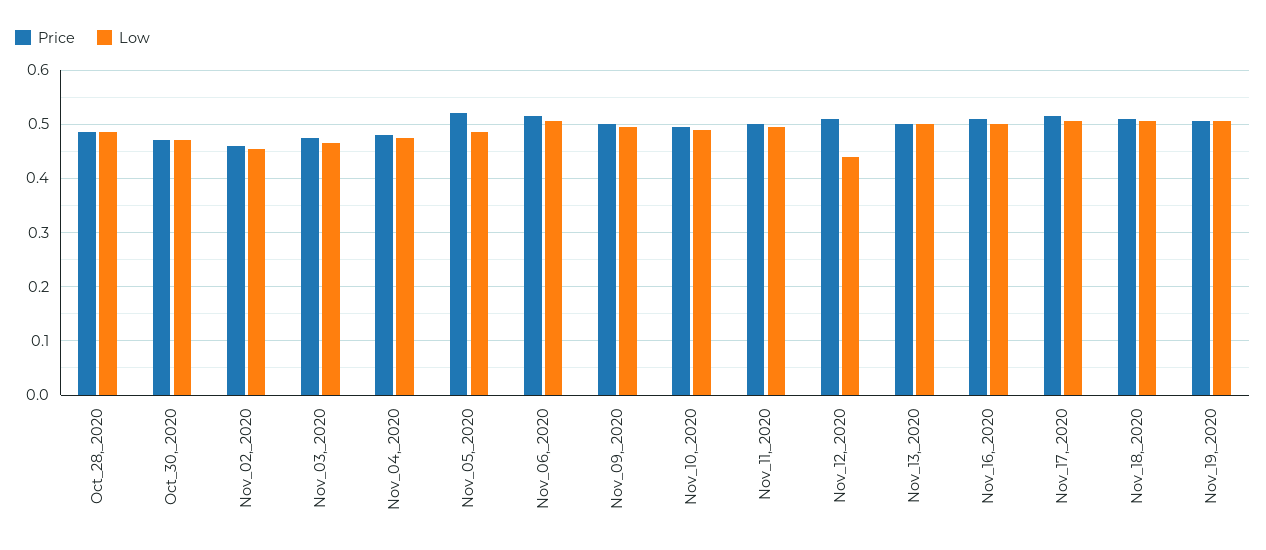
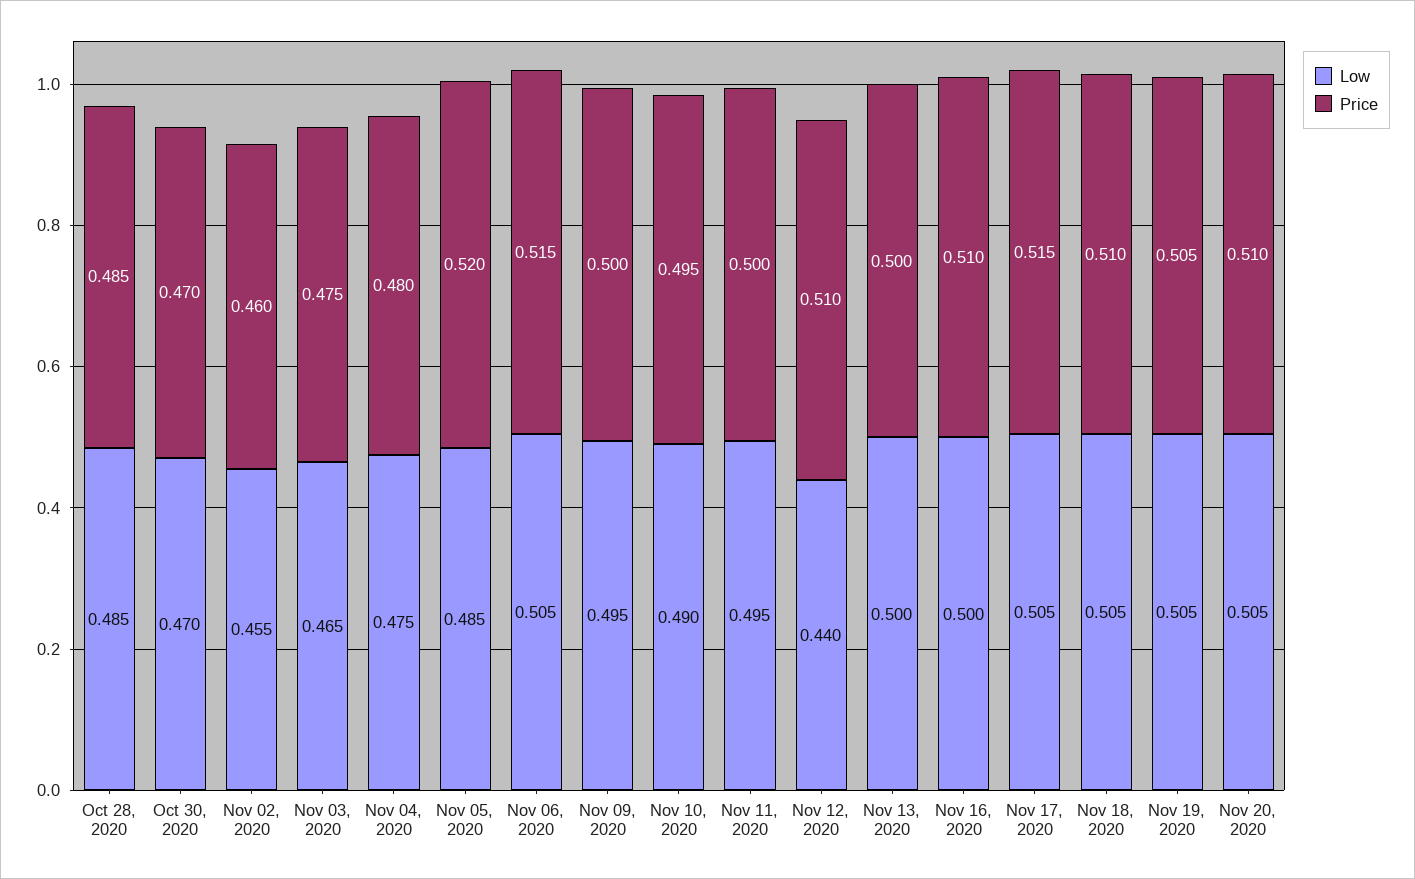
Low, Nov 20, 2020: none -> 0.505
Price, Nov 20, 2020: none -> 0.51

